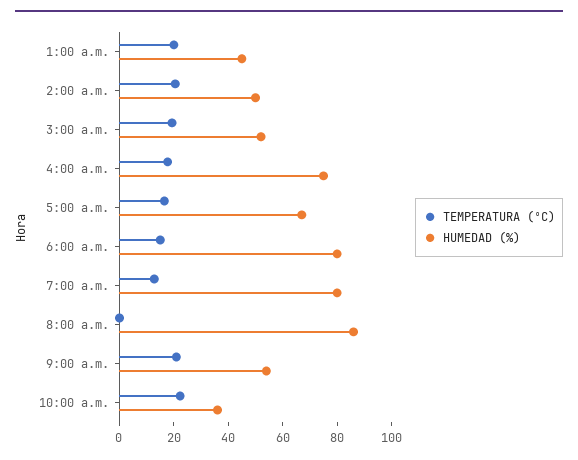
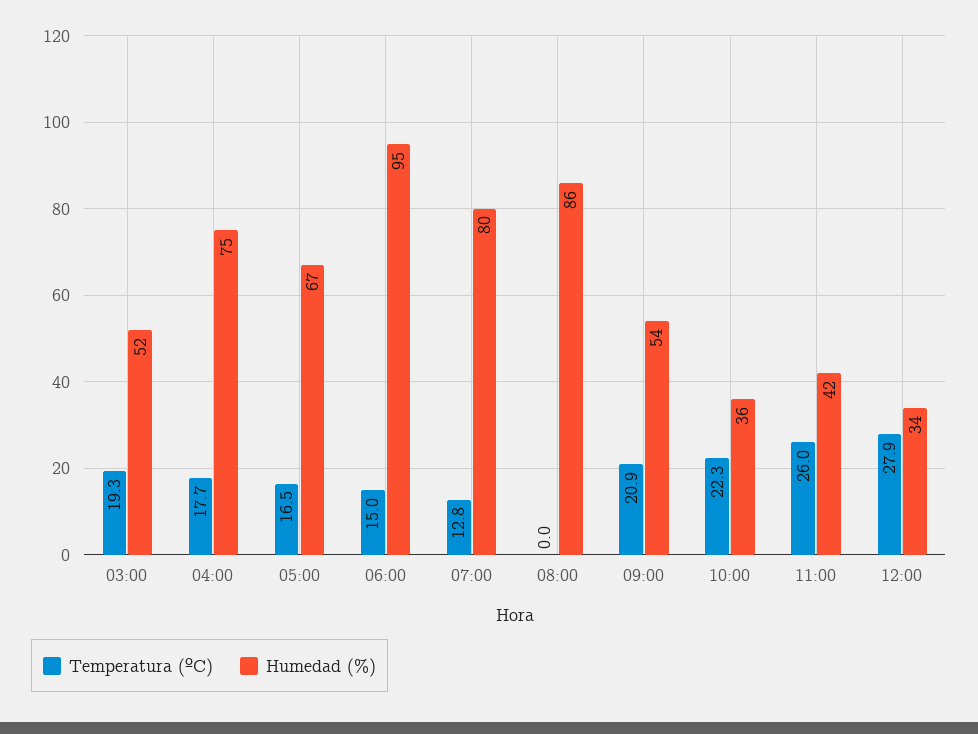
TEMPERATURA (ºC), 1:00 a.m.: 20 -> none
HUMEDAD (%), 1:00 a.m.: 45 -> none
TEMPERATURA (ºC), 2:00 a.m.: 20 -> none
HUMEDAD (%), 2:00 a.m.: 50 -> none
HUMEDAD (%), 6:00 a.m.: 80 -> 95
TEMPERATURA (ºC), 11:00: none -> 26
HUMEDAD (%), 11:00: none -> 42
TEMPERATURA (ºC), 12:00: none -> 27.9
HUMEDAD (%), 12:00: none -> 34

